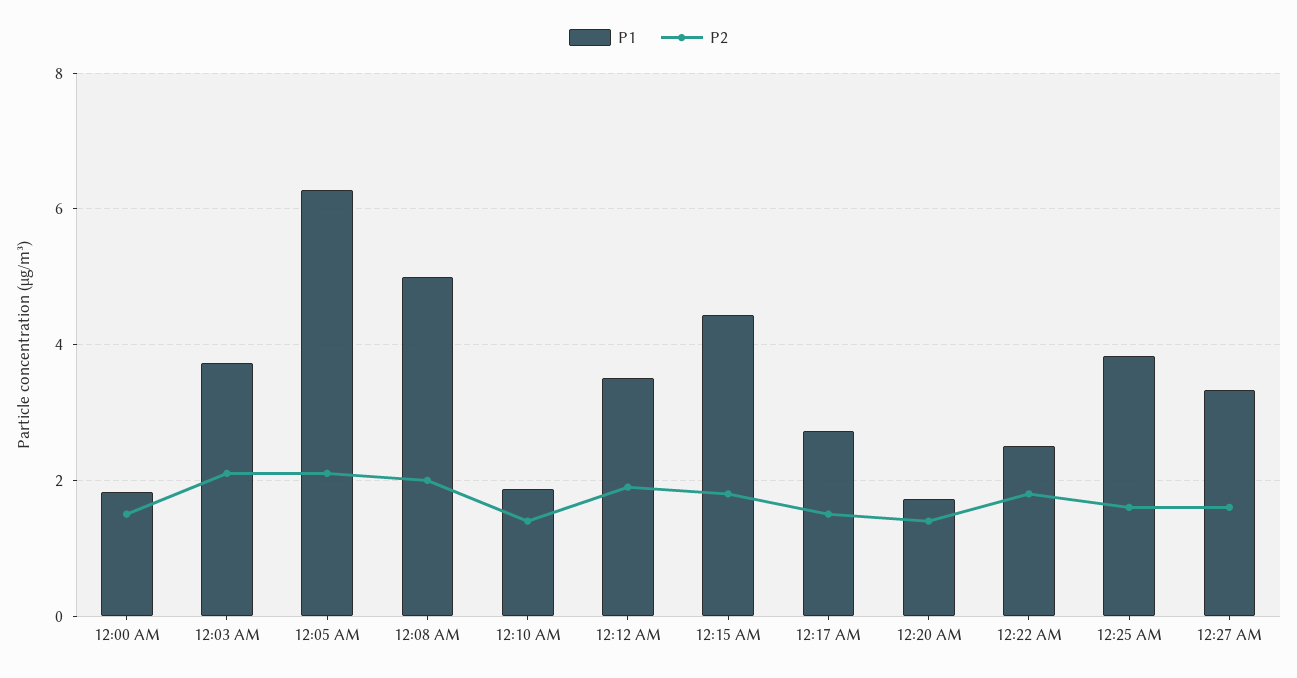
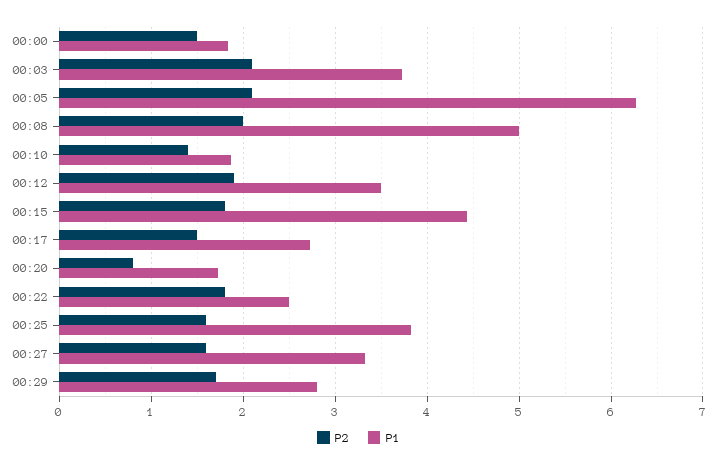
P2, 12:20 AM: 1.4 -> 0.8
P2, 00:29: none -> 1.7
P1, 00:29: none -> 2.8

